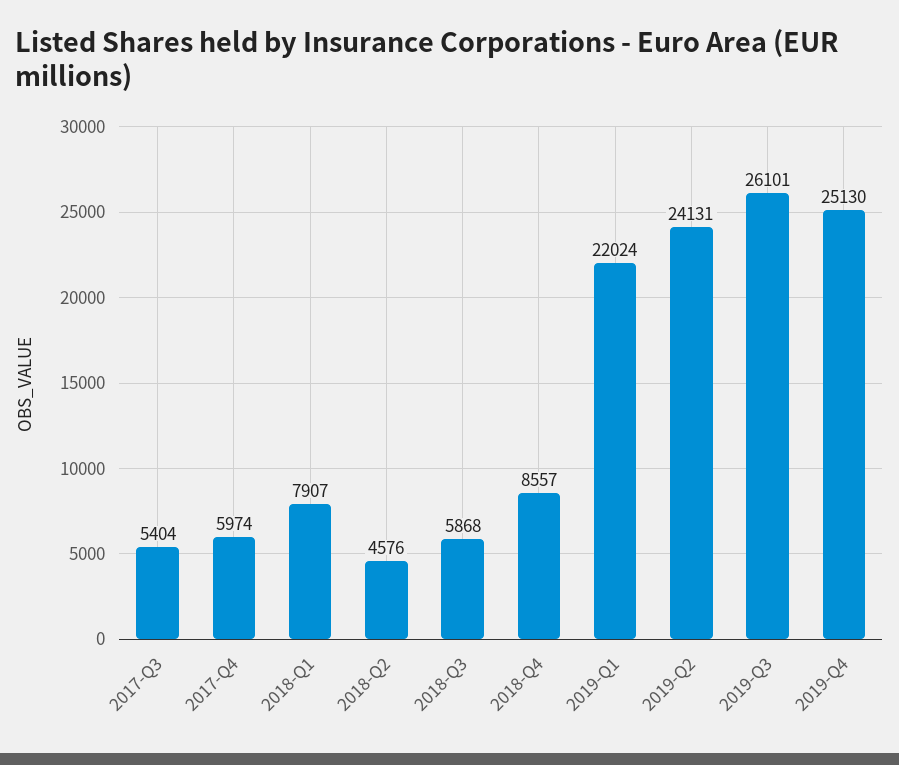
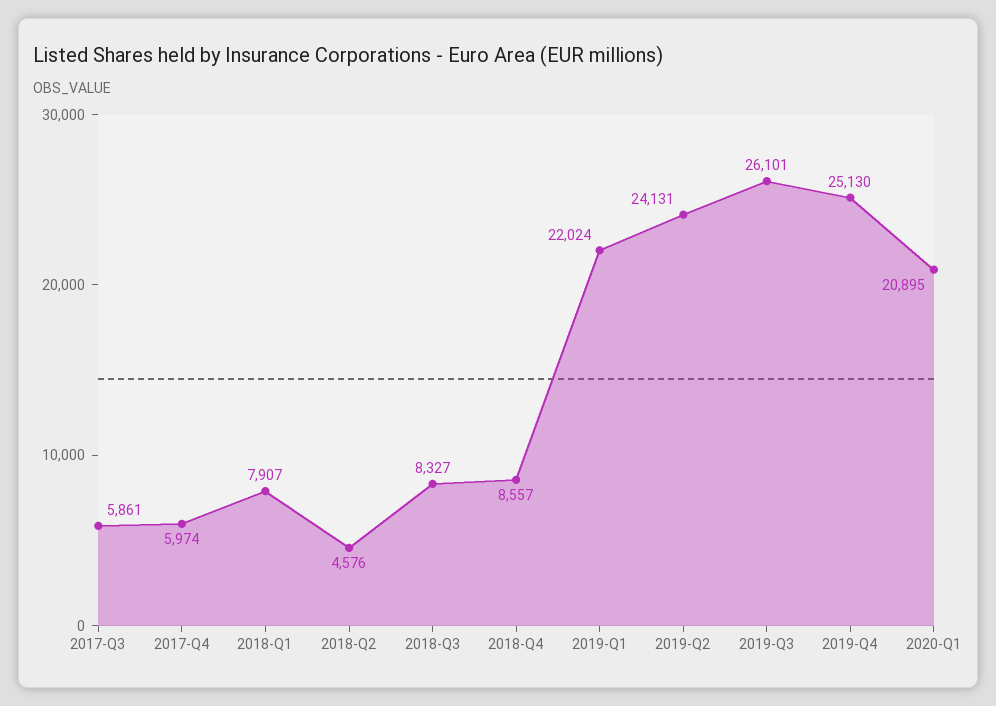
2017-Q3: 5404 -> 5861
2018-Q3: 5868 -> 8327
2020-Q1: none -> 20895

